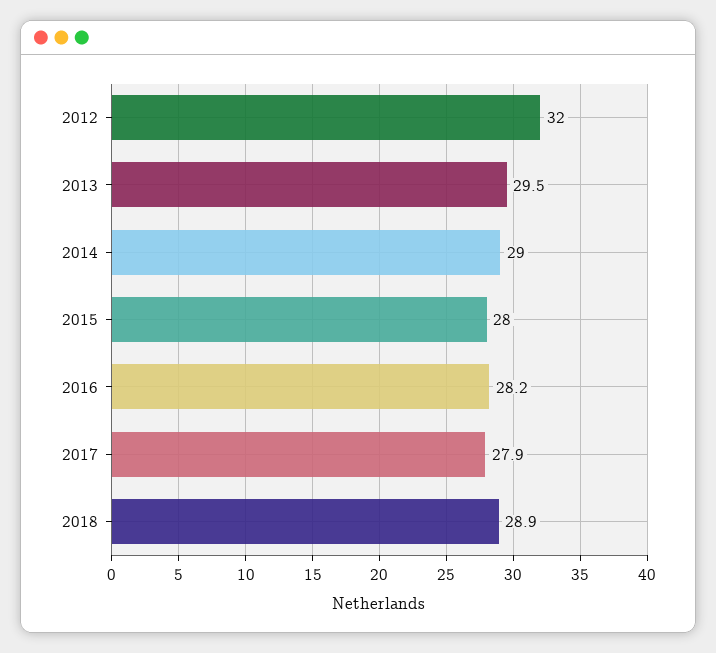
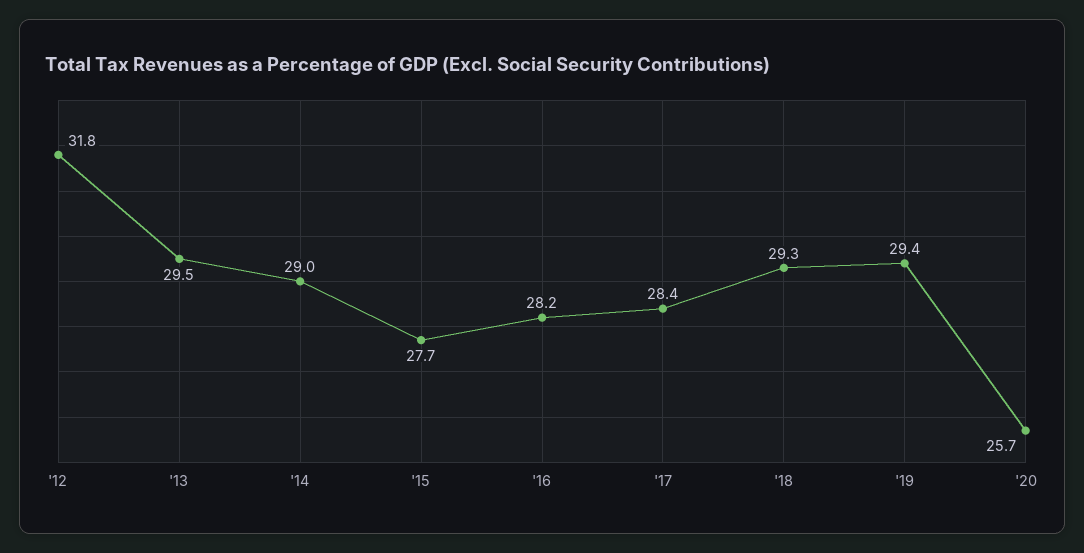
2012: 32 -> 31.8
2015: 28 -> 27.7
2017: 27.9 -> 28.4
2018: 28.9 -> 29.3
'19: none -> 29.4
'20: none -> 25.7

